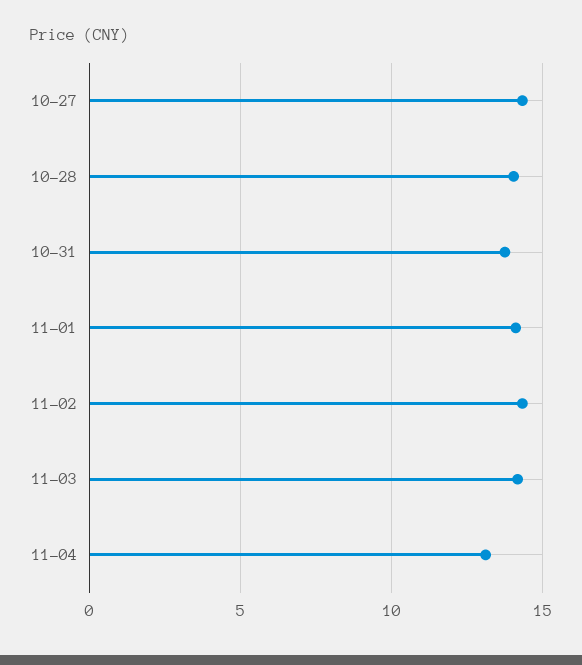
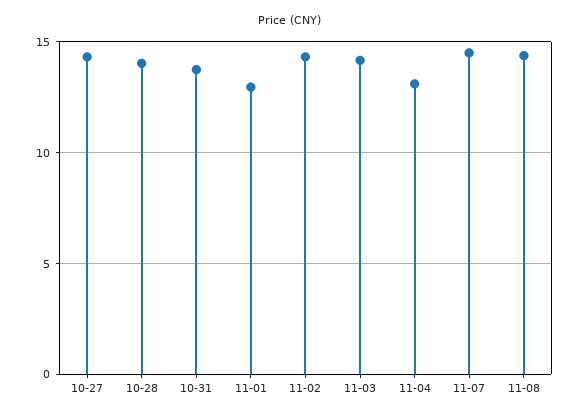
11-01: 14 -> 13
11-07: none -> 14.5
11-08: none -> 14.5

